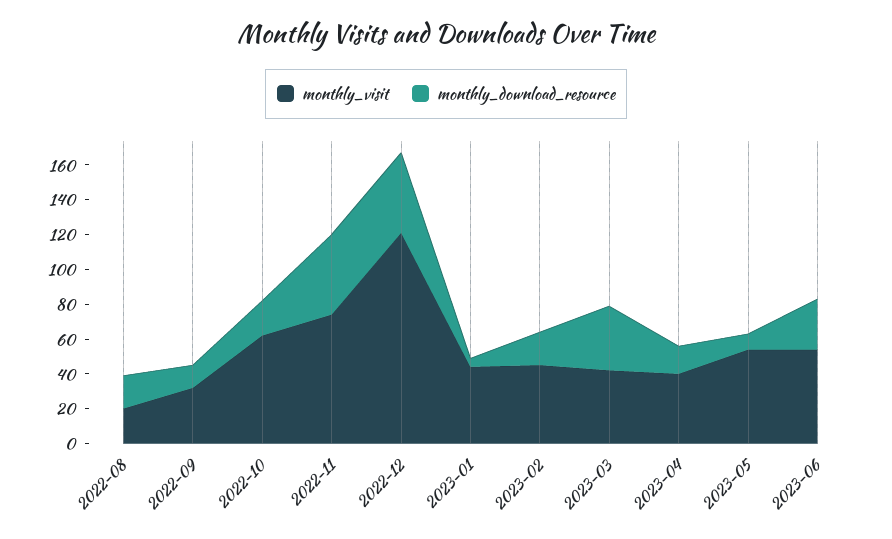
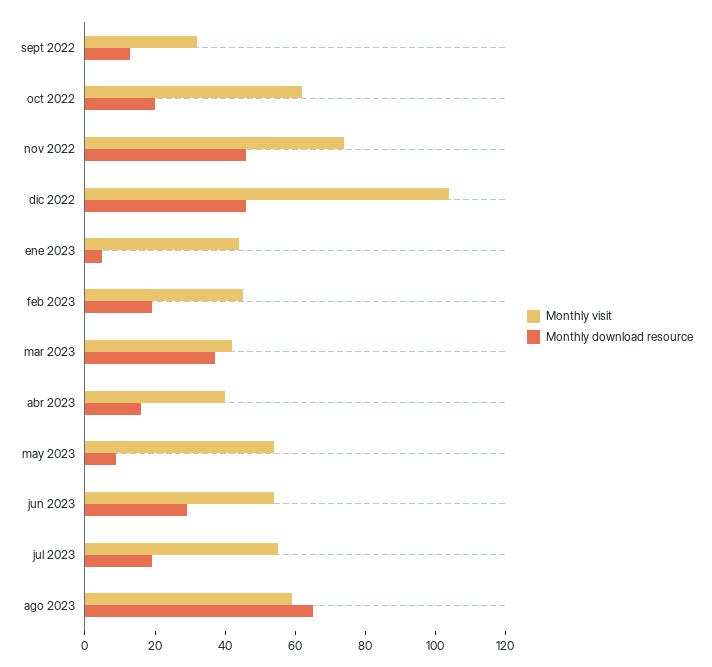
monthly_visit, 2022-08: 20 -> none
monthly_download_resource, 2022-08: 20 -> none
monthly_visit, 2022-12: 120 -> 105
monthly_visit, jul 2023: none -> 55
monthly_download_resource, jul 2023: none -> 20
monthly_visit, ago 2023: none -> 60
monthly_download_resource, ago 2023: none -> 65

